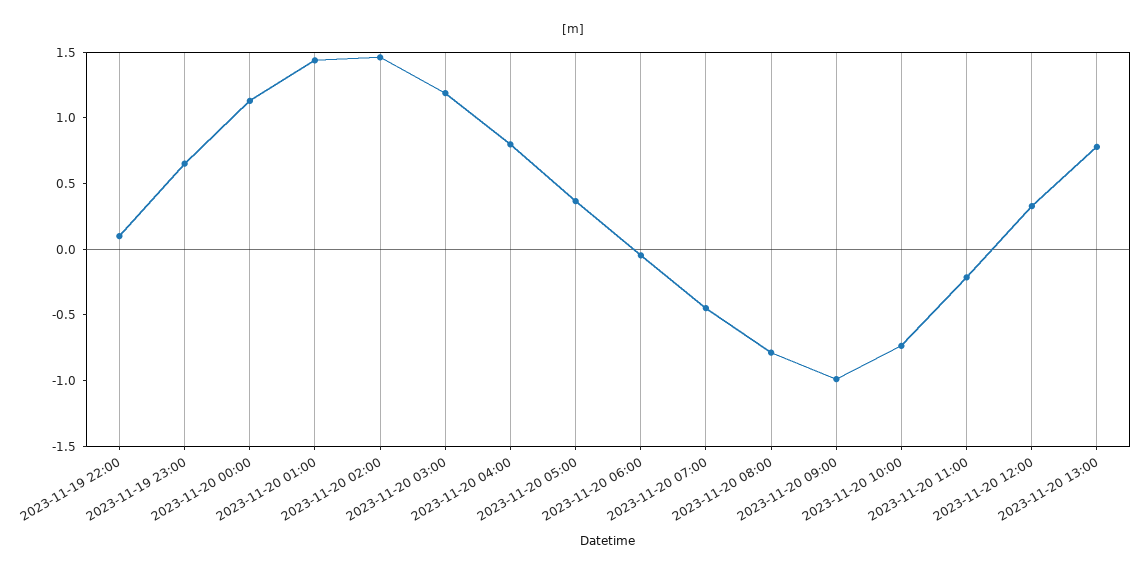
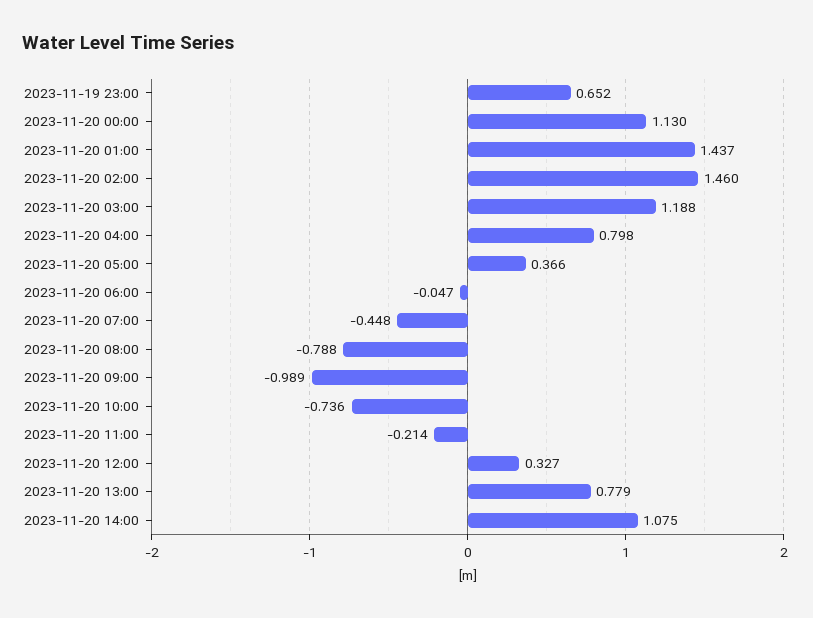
2023-11-19 22:00: 0.1 -> none
2023-11-20 14:00: none -> 1.075

